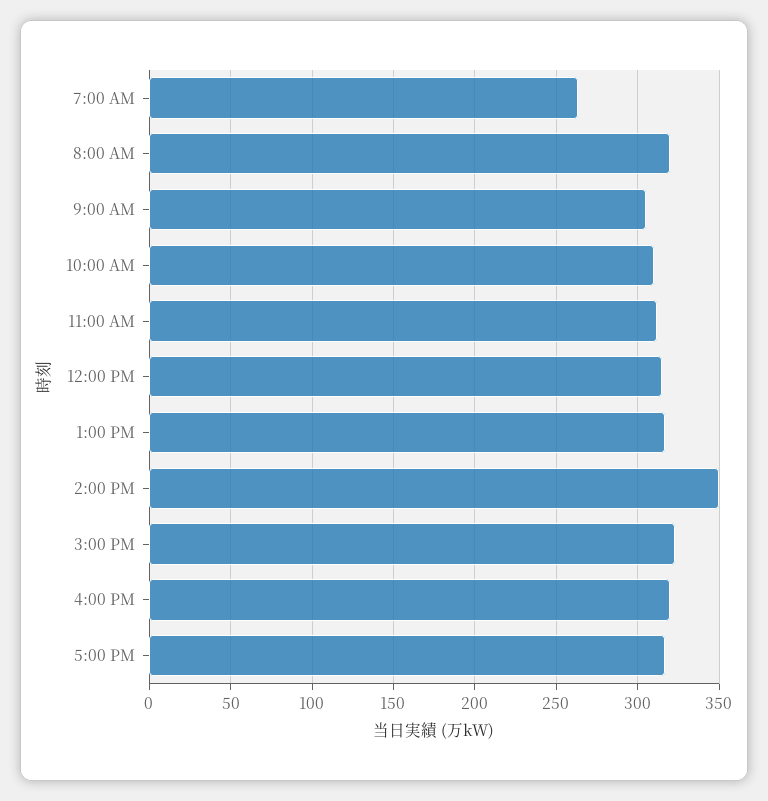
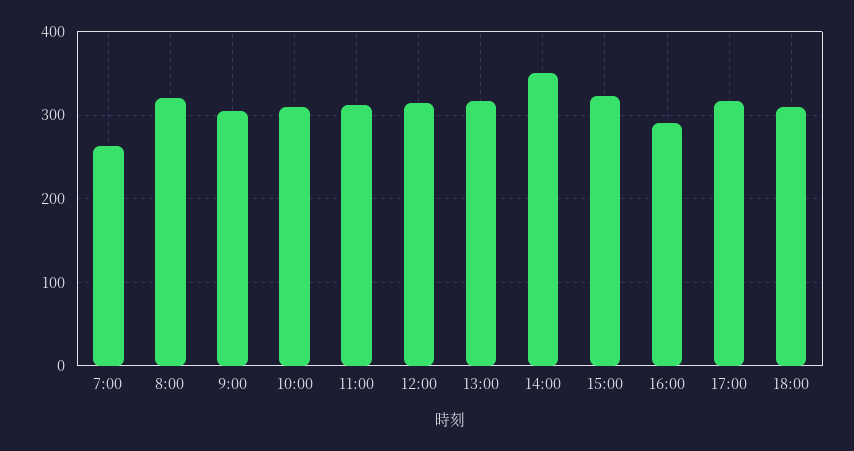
4:00 PM: 320 -> 290
18:00: none -> 310

